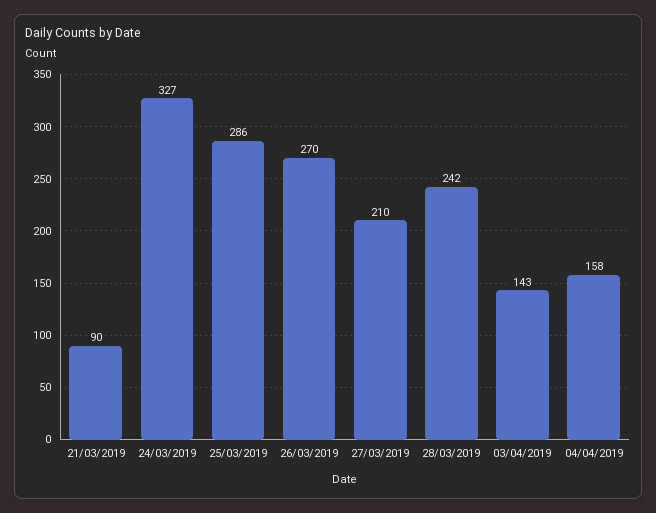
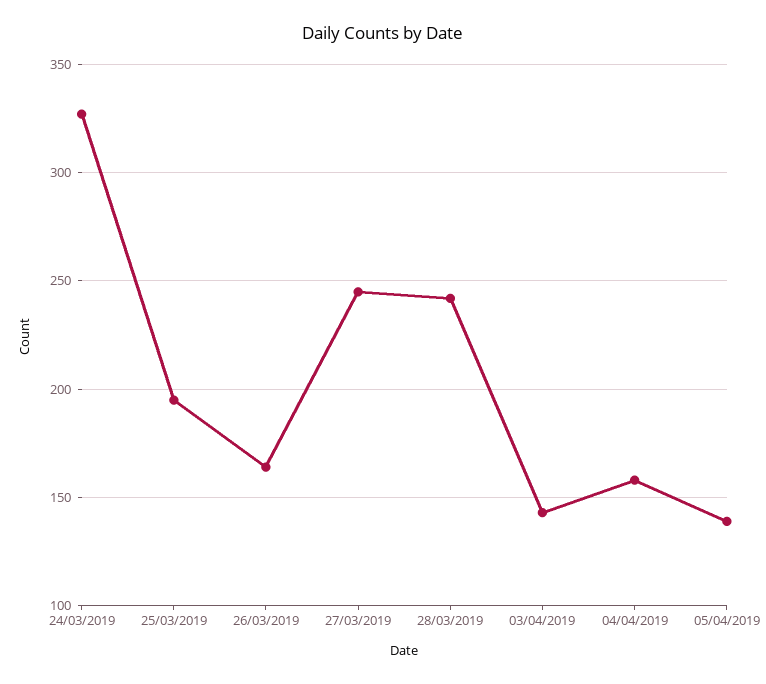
21/03/2019: 90 -> none
25/03/2019: 286 -> 195
26/03/2019: 270 -> 165
27/03/2019: 210 -> 245
05/04/2019: none -> 140

